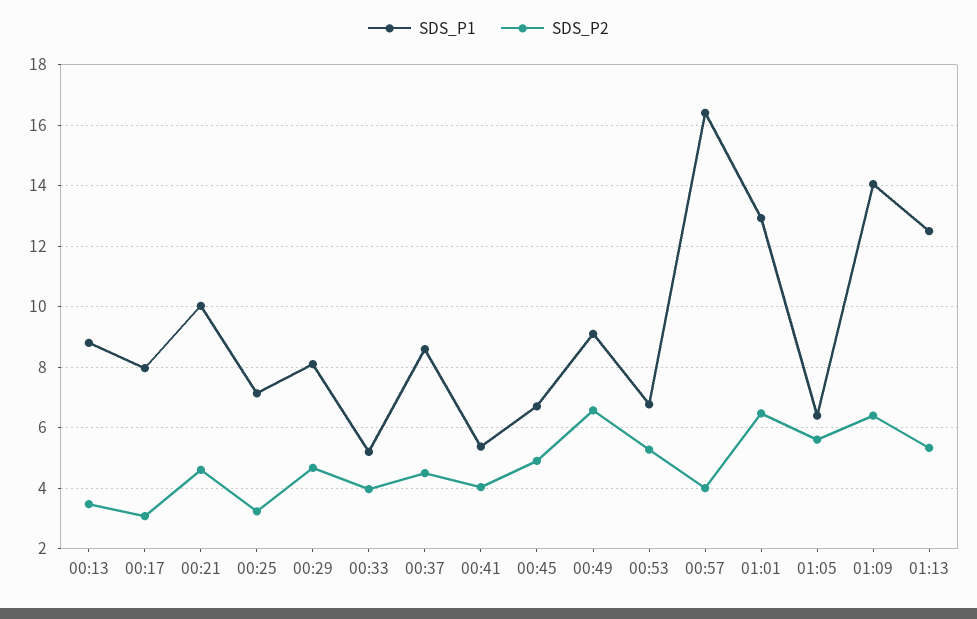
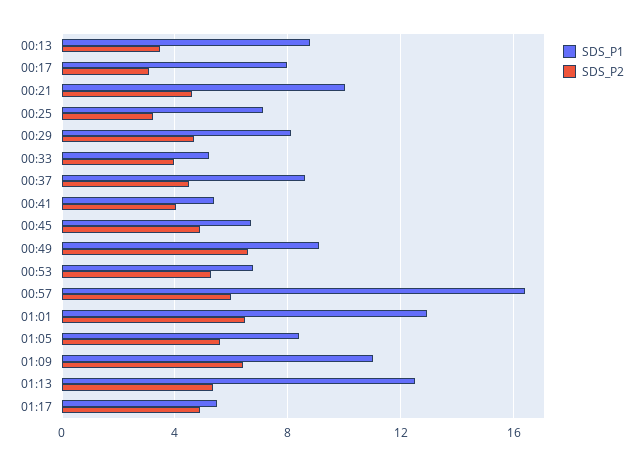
SDS_P2, 00:57: 4 -> 6
SDS_P1, 01:05: 6.4 -> 8.5
SDS_P1, 01:09: 14 -> 11
SDS_P1, 01:17: none -> 5.5
SDS_P2, 01:17: none -> 5

